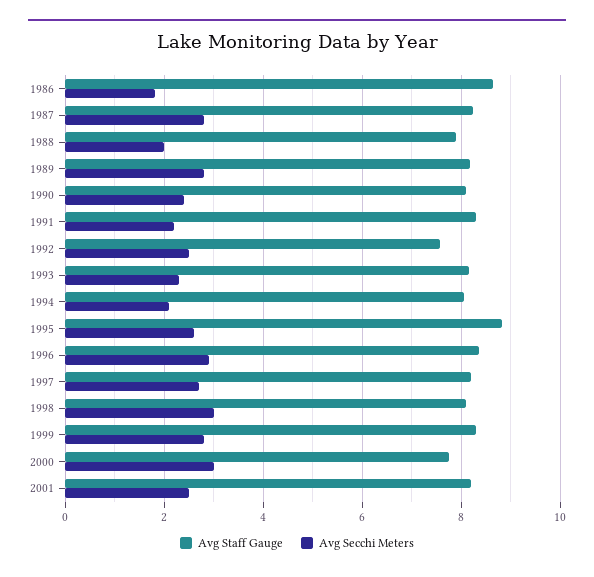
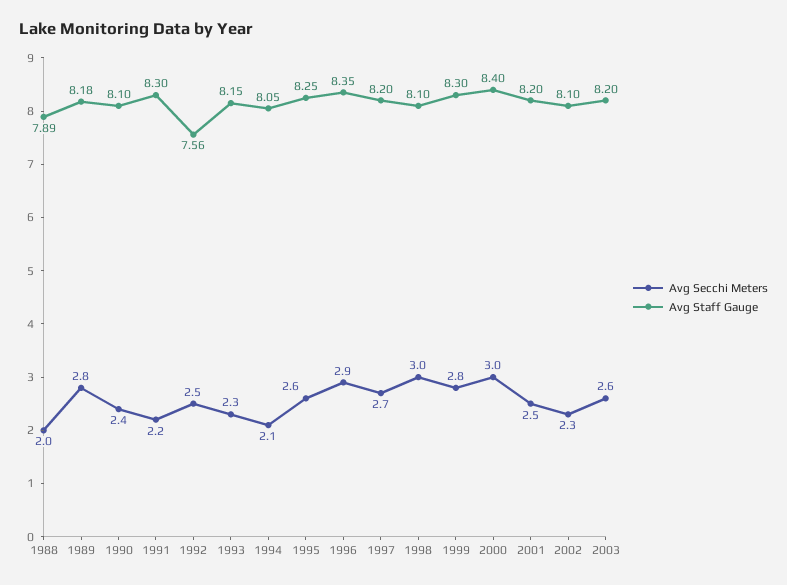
Avg Staff Gauge, 1986: 8.6 -> none
Avg Secchi Meters, 1986: 1.8 -> none
Avg Staff Gauge, 1987: 8.2 -> none
Avg Secchi Meters, 1987: 2.8 -> none
Avg Staff Gauge, 1995: 8.8 -> 8.25
Avg Staff Gauge, 2000: 7.8 -> 8.4
Avg Secchi Meters, 2002: none -> 2.3
Avg Staff Gauge, 2002: none -> 8.1
Avg Secchi Meters, 2003: none -> 2.6
Avg Staff Gauge, 2003: none -> 8.2

